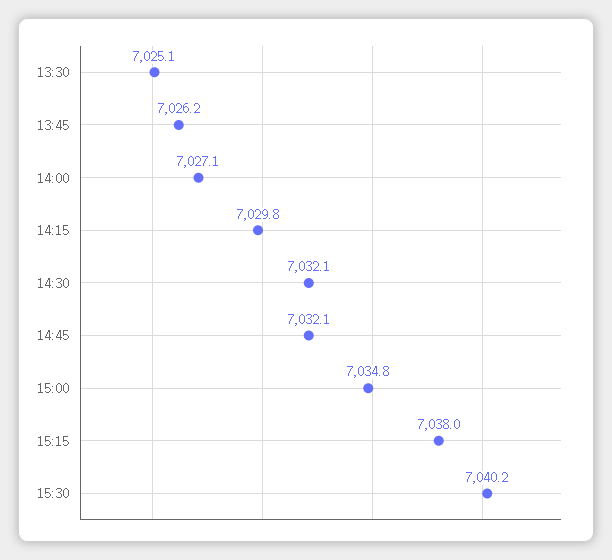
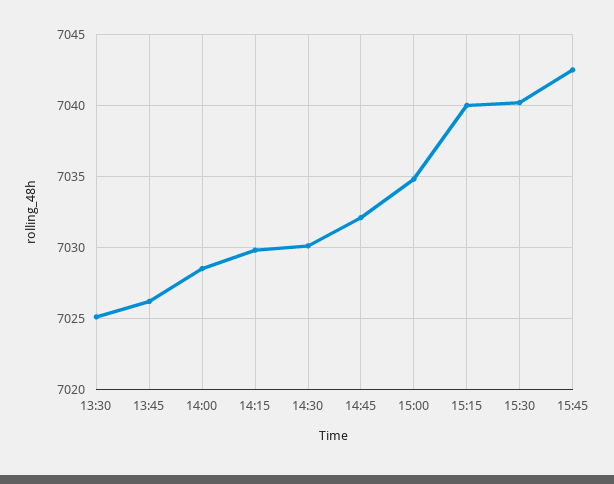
14:00: 7027.1 -> 7028.5
14:30: 7032.1 -> 7030
15:15: 7038 -> 7040
15:45: none -> 7042.5

